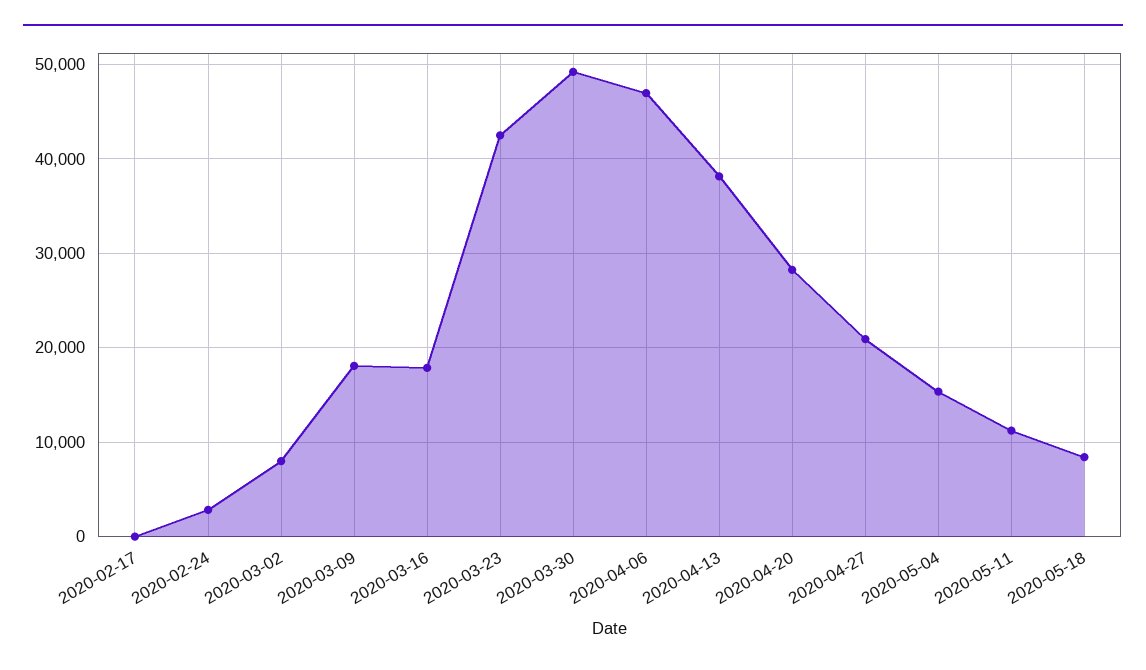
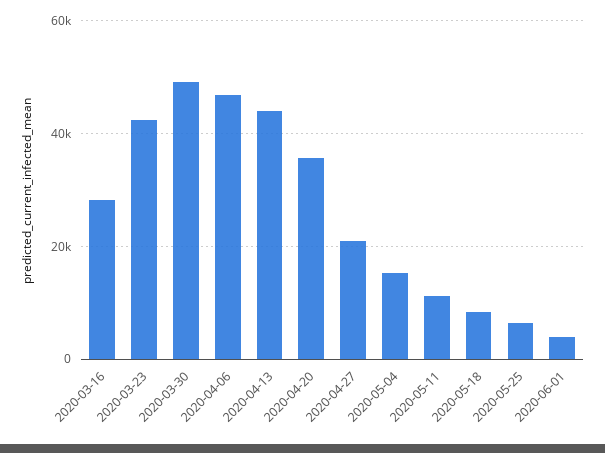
2020-02-17: 0 -> none
2020-02-24: 3000 -> none
2020-03-02: 8000 -> none
2020-03-09: 18000 -> none
2020-03-16: 18000 -> 28000
2020-04-13: 38000 -> 44000
2020-04-20: 28000 -> 36000
2020-05-25: none -> 6000
2020-06-01: none -> 4000

